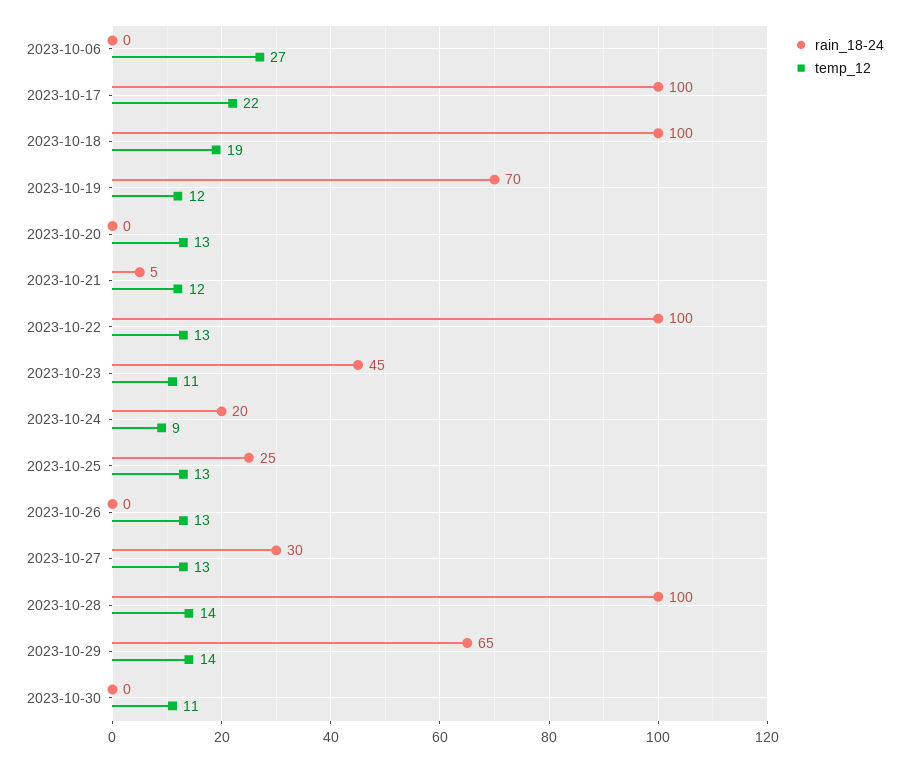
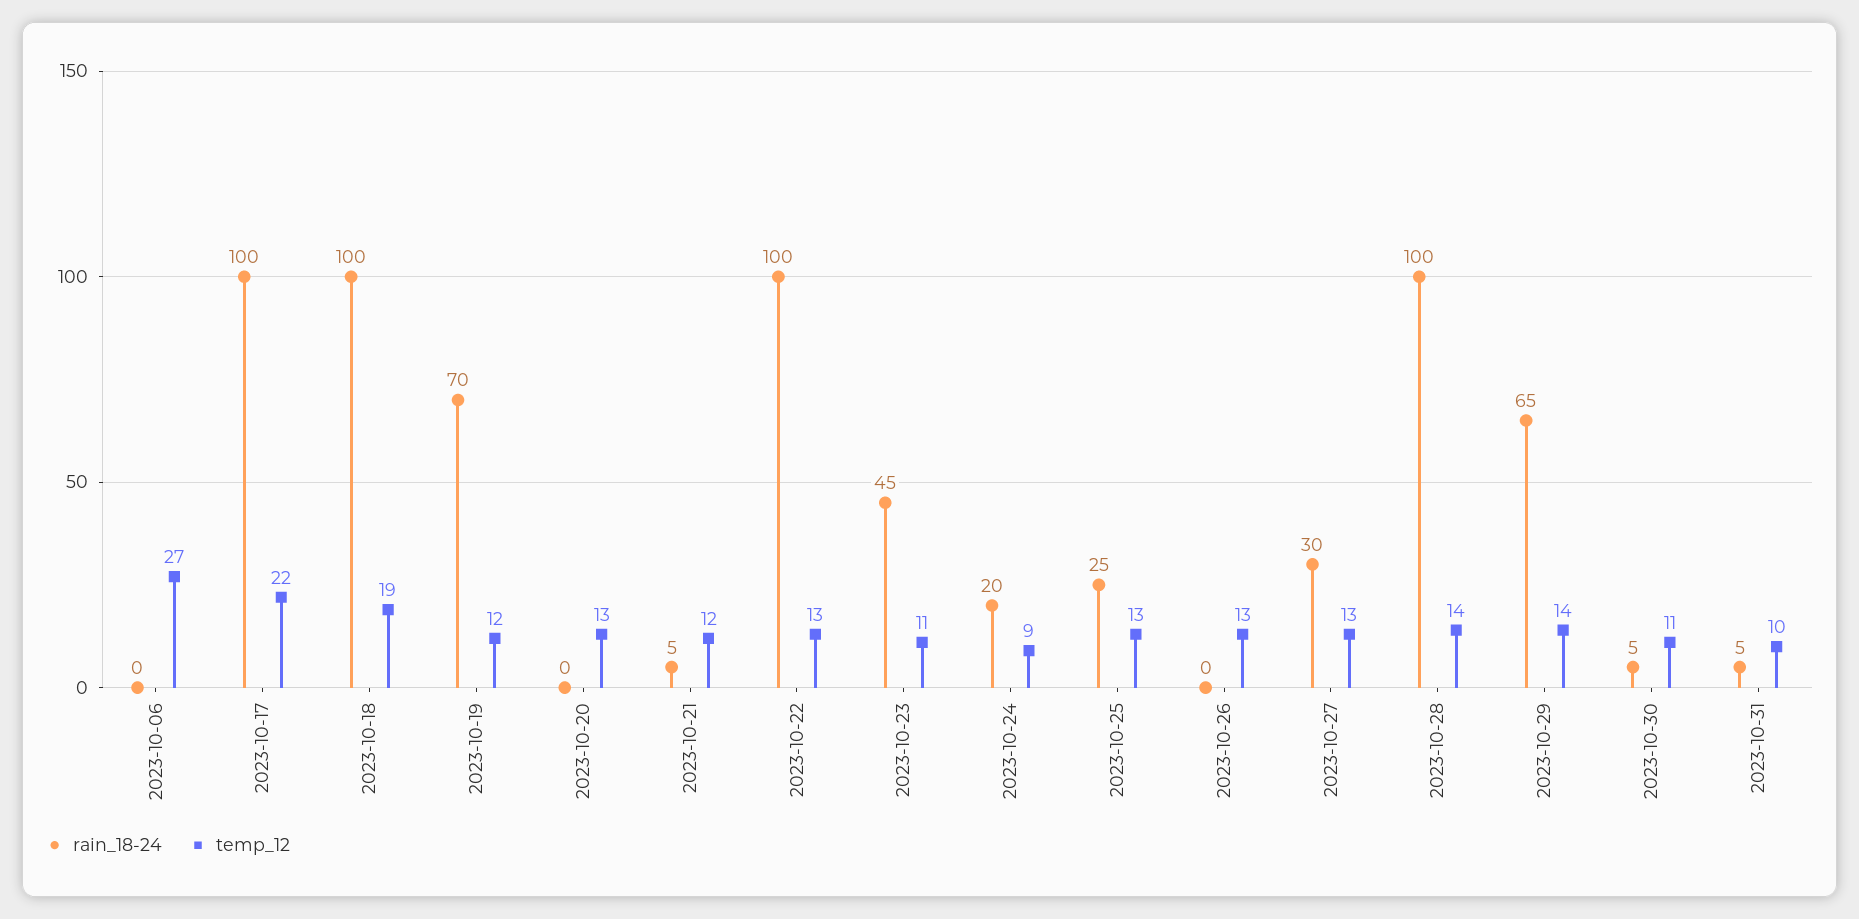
rain_18-24, 2023-10-30: 0 -> 5
rain_18-24, 2023-10-31: none -> 5
temp_12, 2023-10-31: none -> 10

